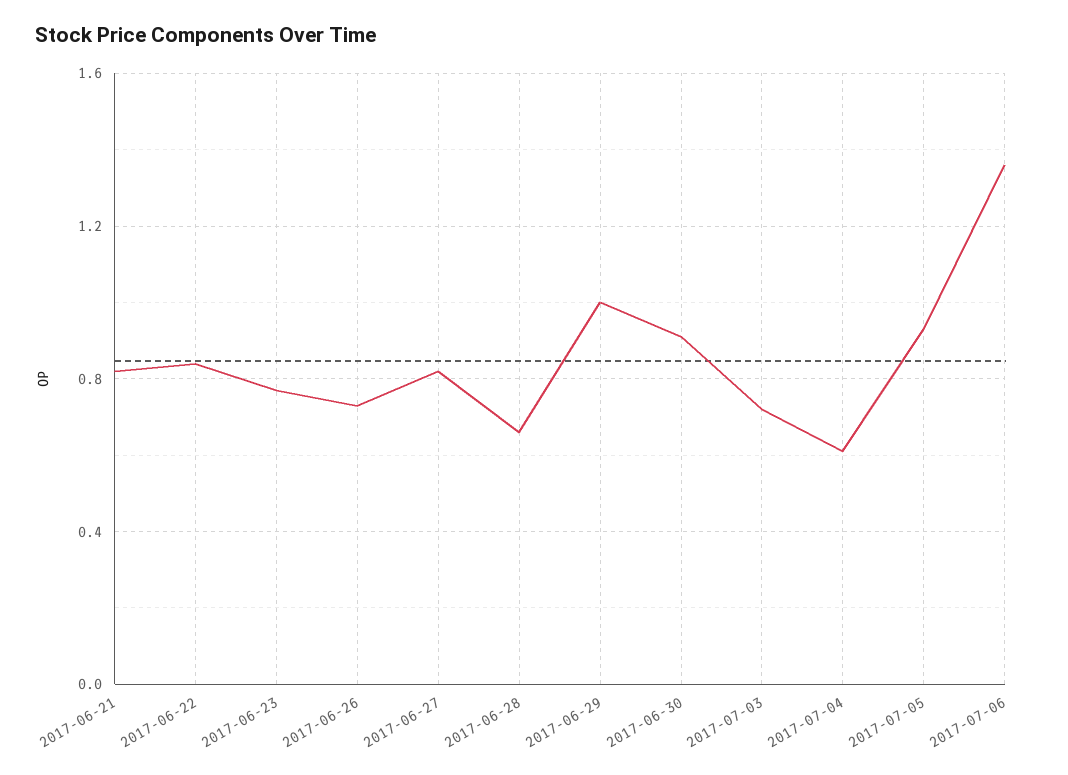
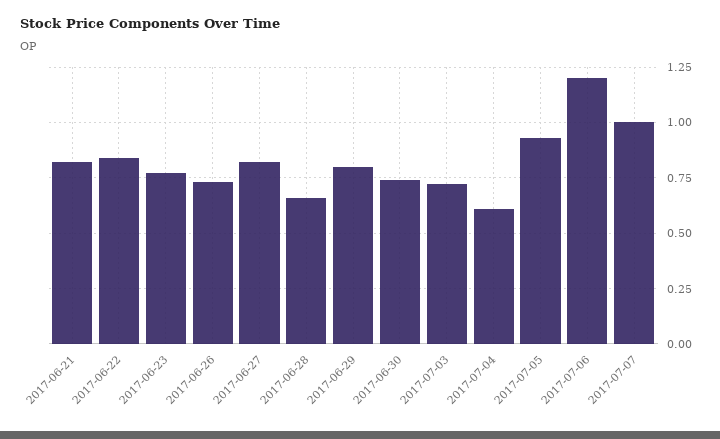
2017-06-29: 1 -> 0.8
2017-06-30: 0.9 -> 0.75
2017-07-06: 1.35 -> 1.2
2017-07-07: none -> 1

